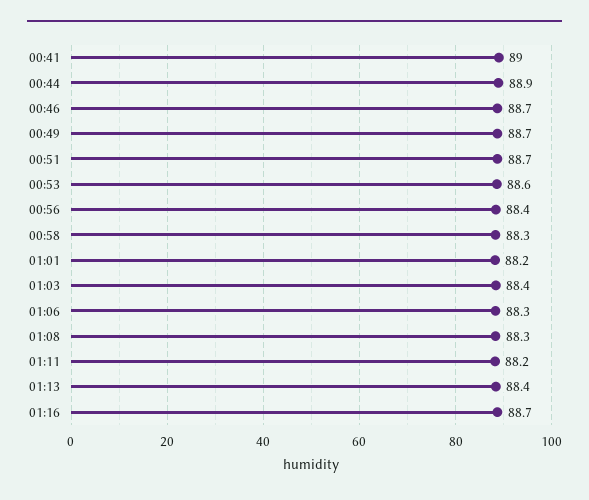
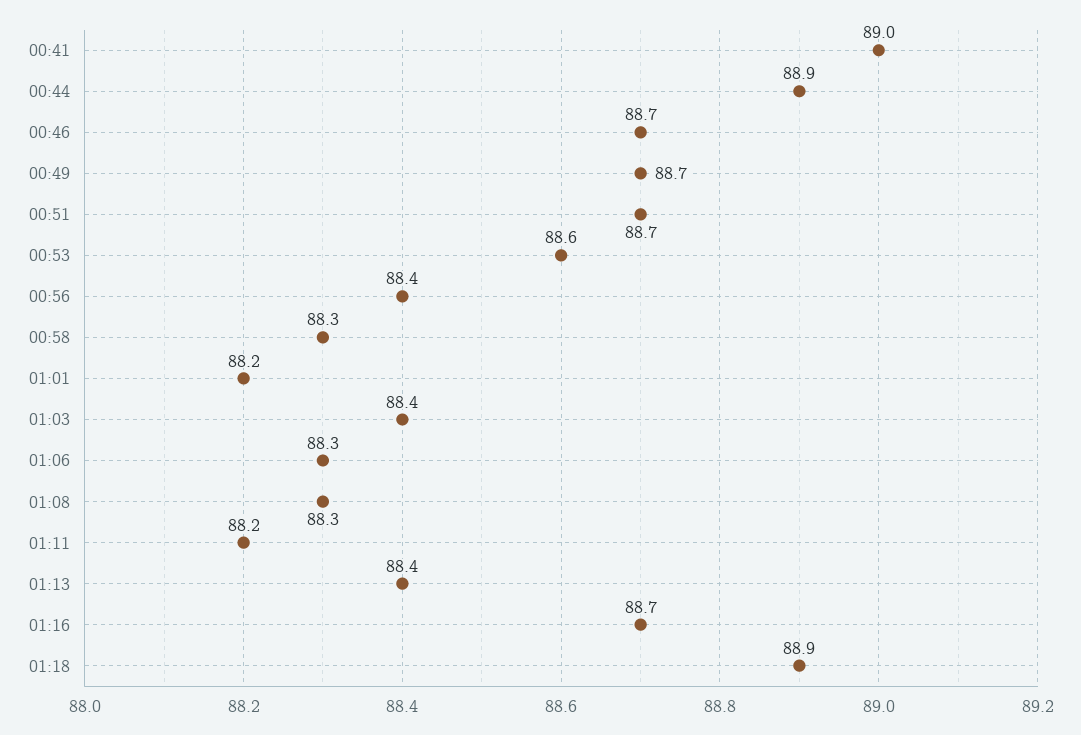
01:18: none -> 88.9

